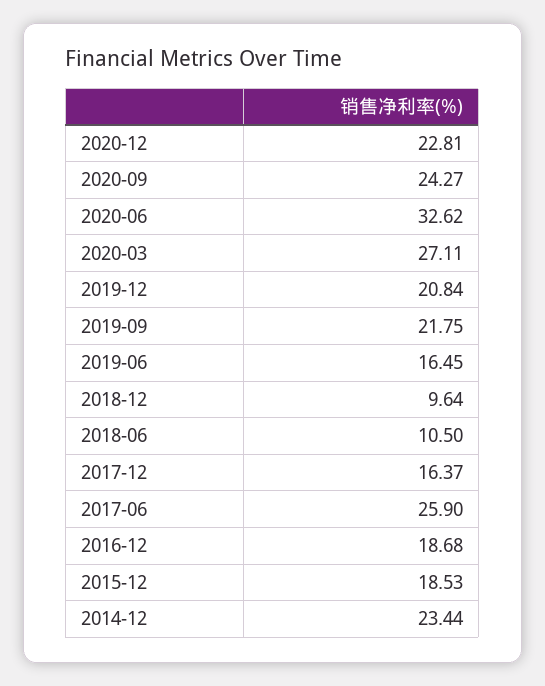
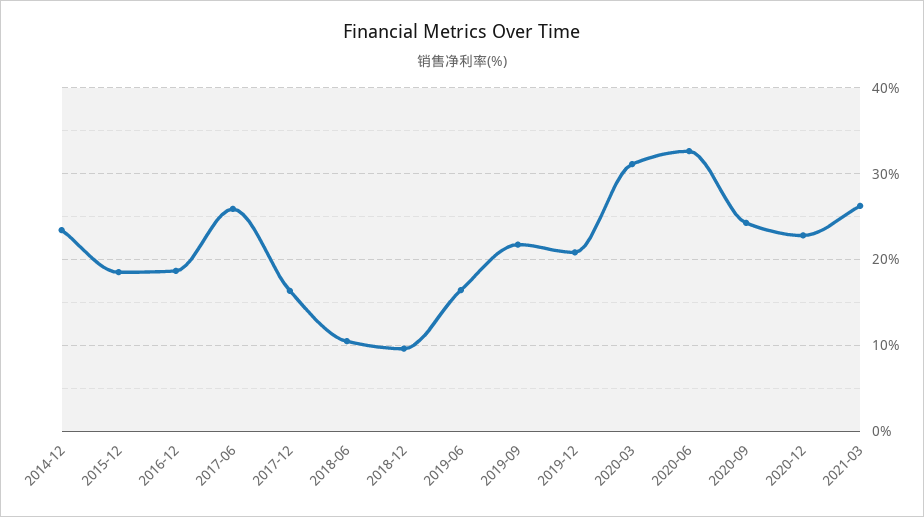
2020-03: 27.11 -> 31
2021-03: none -> 26

